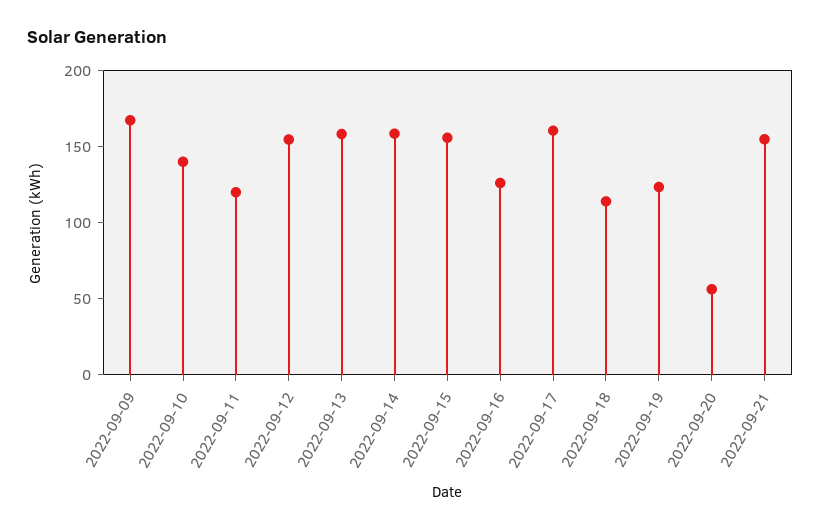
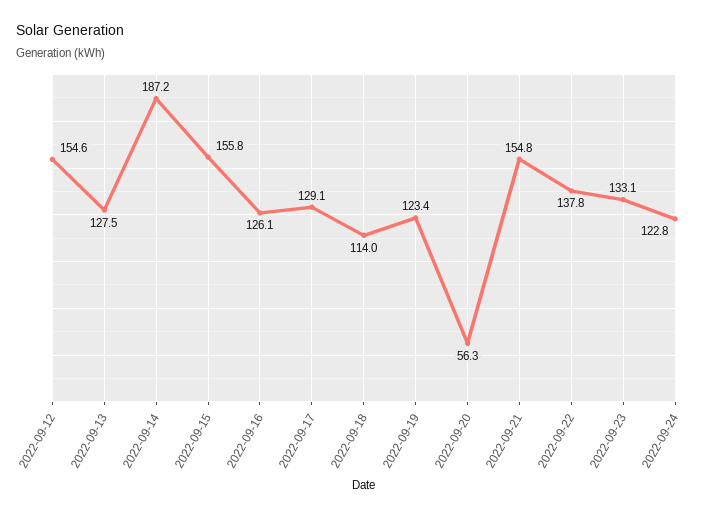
2022-09-09: 170 -> none
2022-09-10: 140 -> none
2022-09-11: 120 -> none
2022-09-13: 160 -> 127.5
2022-09-14: 160 -> 187.2
2022-09-17: 160 -> 129.1
2022-09-22: none -> 137.8
2022-09-23: none -> 133.1
2022-09-24: none -> 122.8

